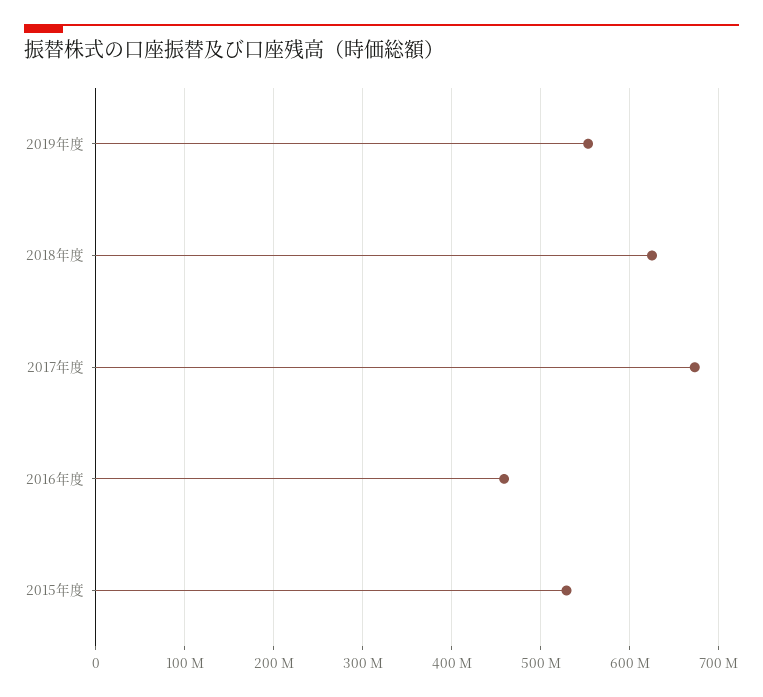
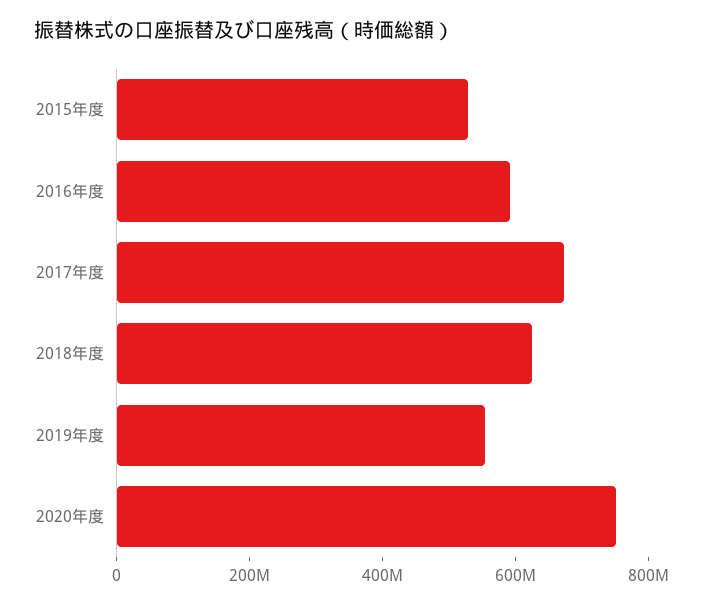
2016年度: 460000000 -> 600000000
2020年度: none -> 750000000

